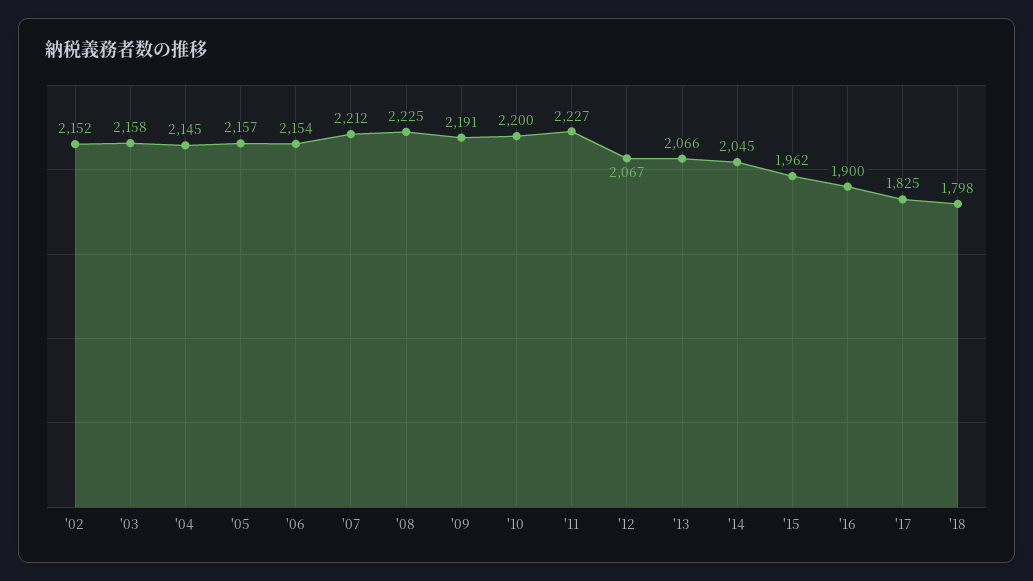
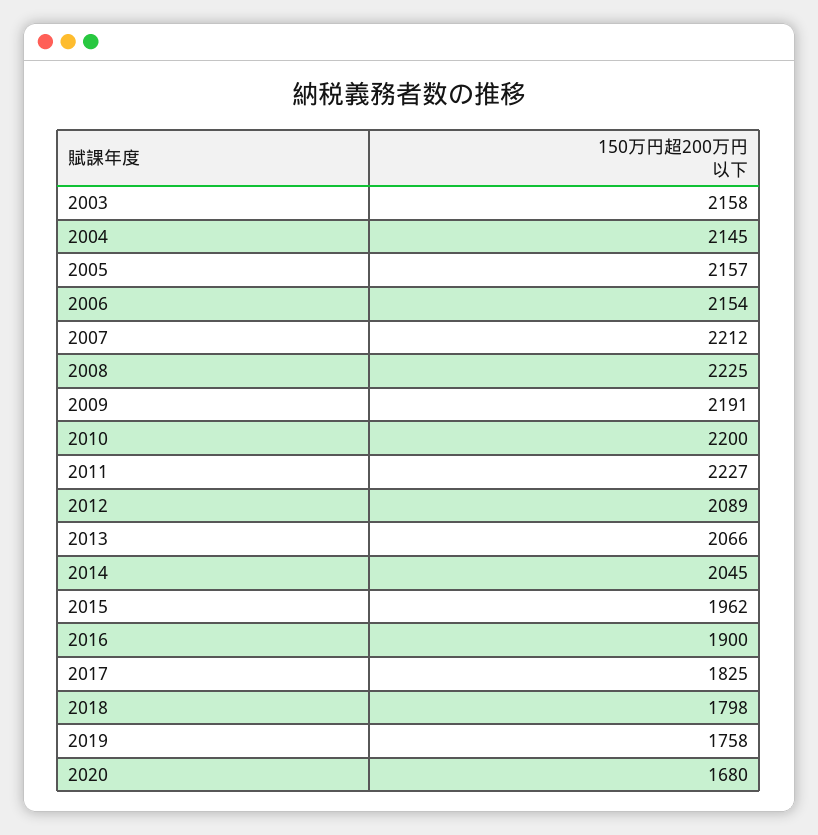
'02: 2152 -> none
'12: 2067 -> 2089
2019: none -> 1758
2020: none -> 1680

